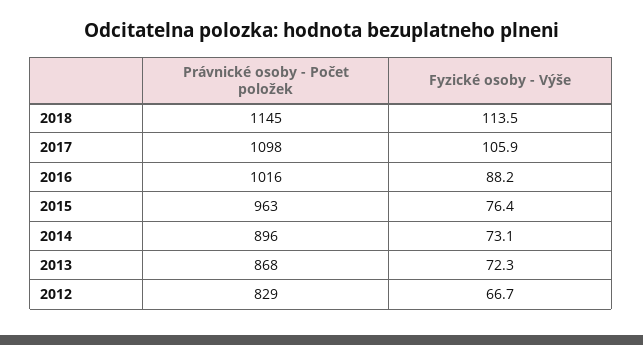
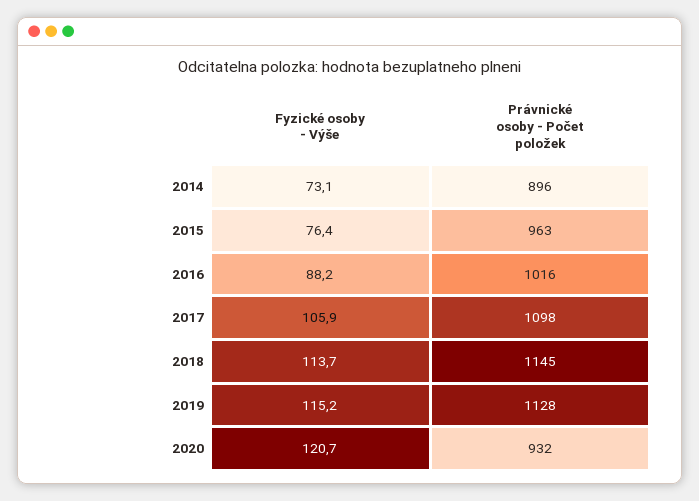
Fyzické osoby - Výše, 2018: 113.5 -> 113.7
Právnické osoby - Počet položek, 2013: 868 -> none
Fyzické osoby - Výše, 2013: 72.3 -> none
Právnické osoby - Počet položek, 2012: 829 -> none
Fyzické osoby - Výše, 2012: 66.7 -> none
Fyzické osoby - Výše, 2019: none -> 115.2
Právnické osoby - Počet položek, 2019: none -> 1128
Fyzické osoby - Výše, 2020: none -> 120.7
Právnické osoby - Počet položek, 2020: none -> 932

